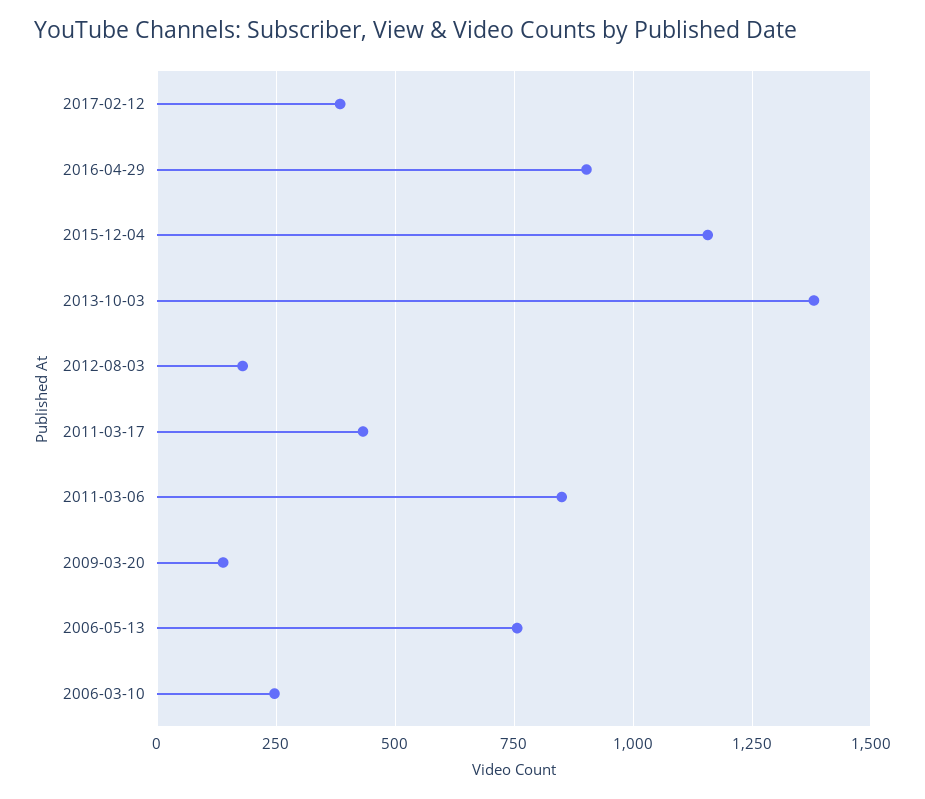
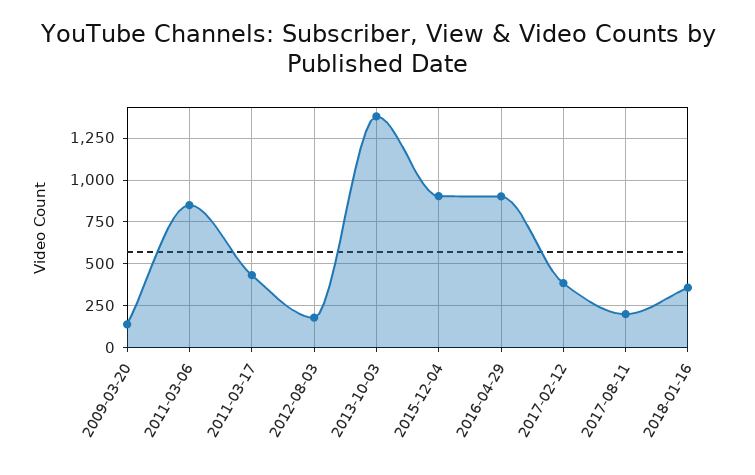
2015-12-04: 1150 -> 900
2006-05-13: 750 -> none
2006-03-10: 250 -> none
2017-08-11: none -> 200
2018-01-16: none -> 350

